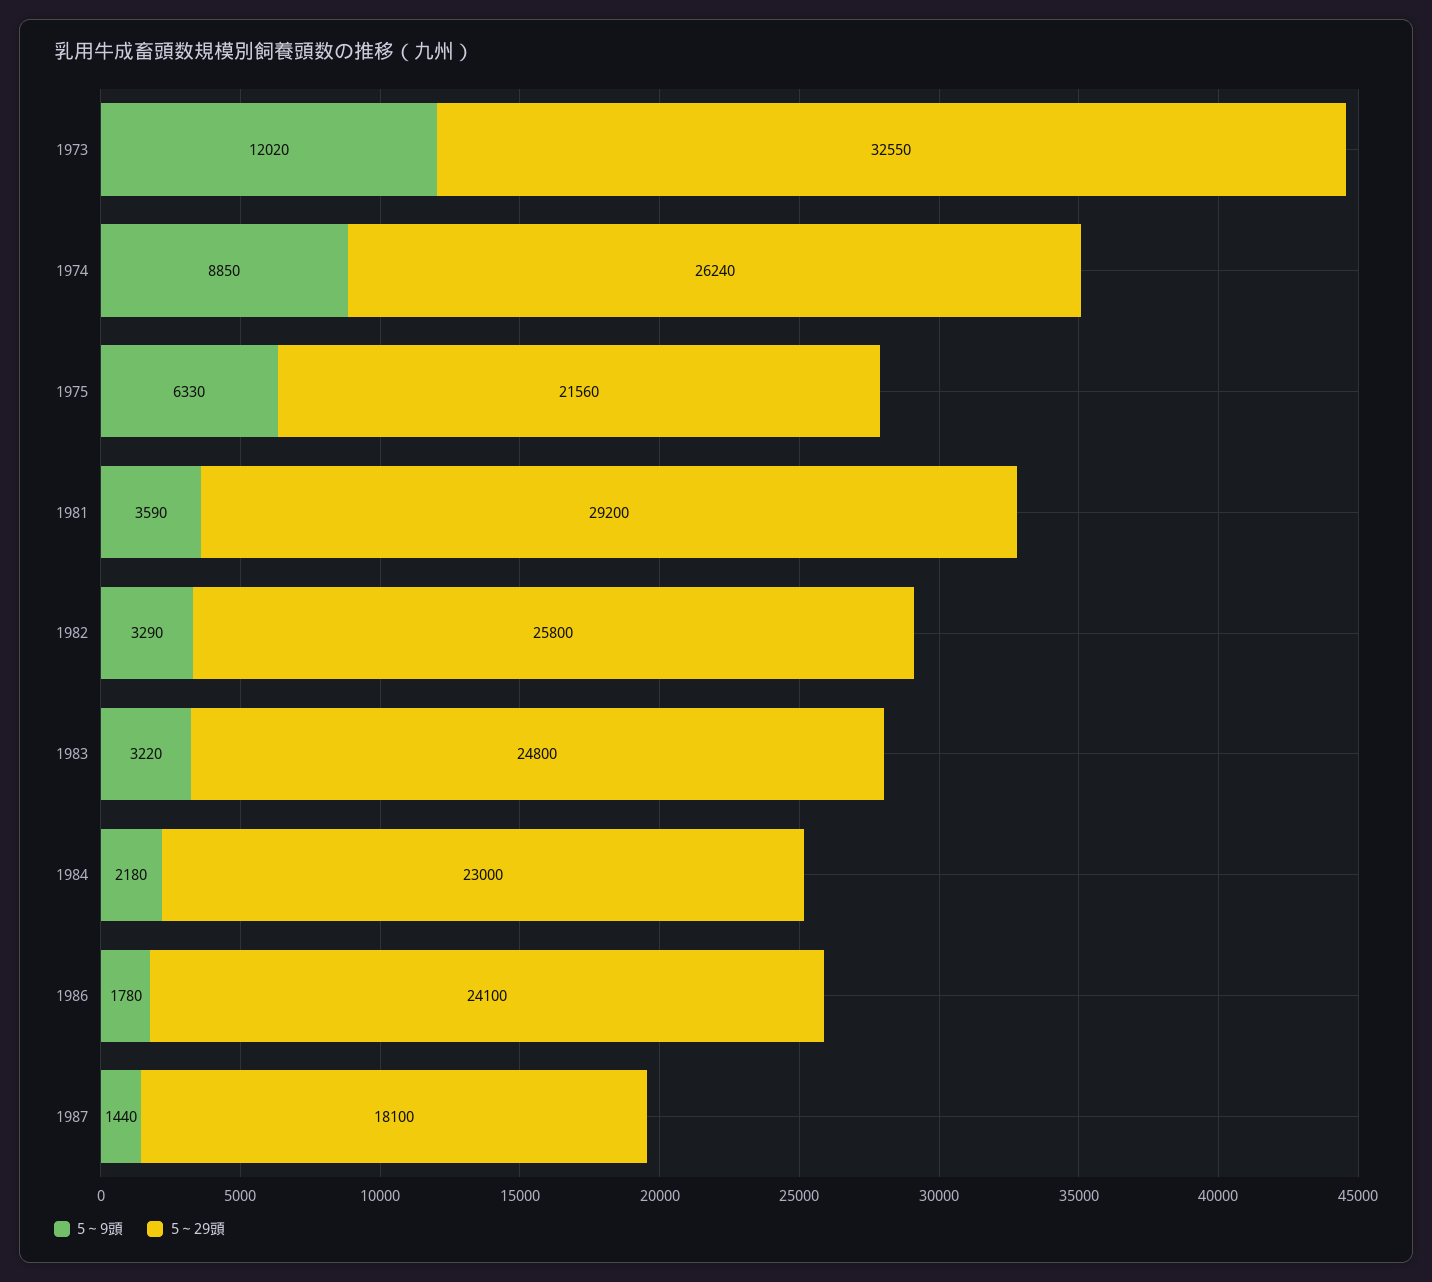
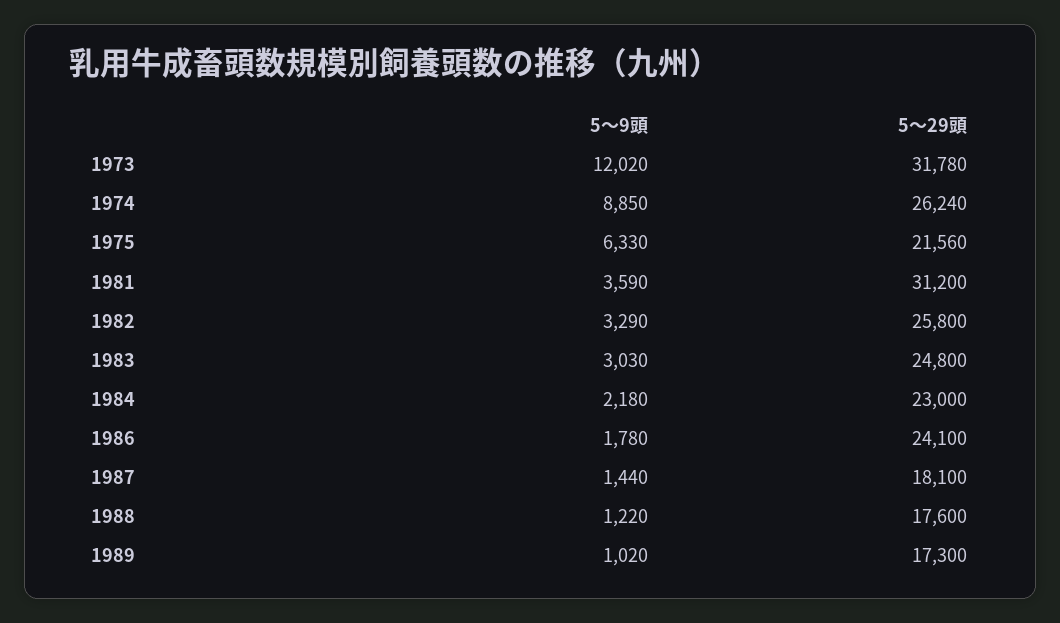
5～29頭, 1973: 32550 -> 31780
5～29頭, 1981: 29200 -> 31200
5～9頭, 1983: 3220 -> 3030
5～9頭, 1988: none -> 1220
5～29頭, 1988: none -> 17600
5～9頭, 1989: none -> 1020
5～29頭, 1989: none -> 17300

